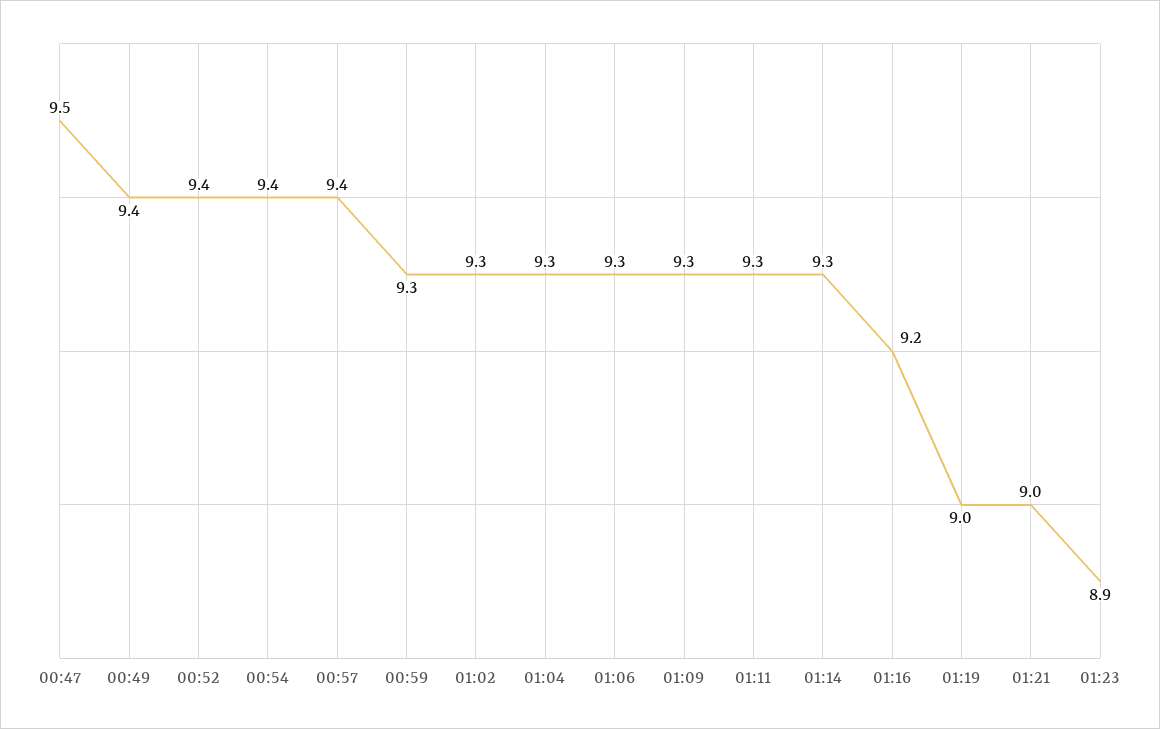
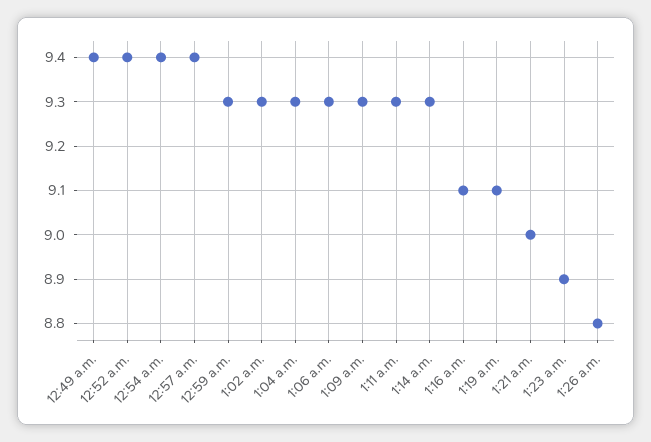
00:47: 9.5 -> none
01:16: 9.2 -> 9.1
01:19: 9 -> 9.1
1:26 a.m.: none -> 8.8

